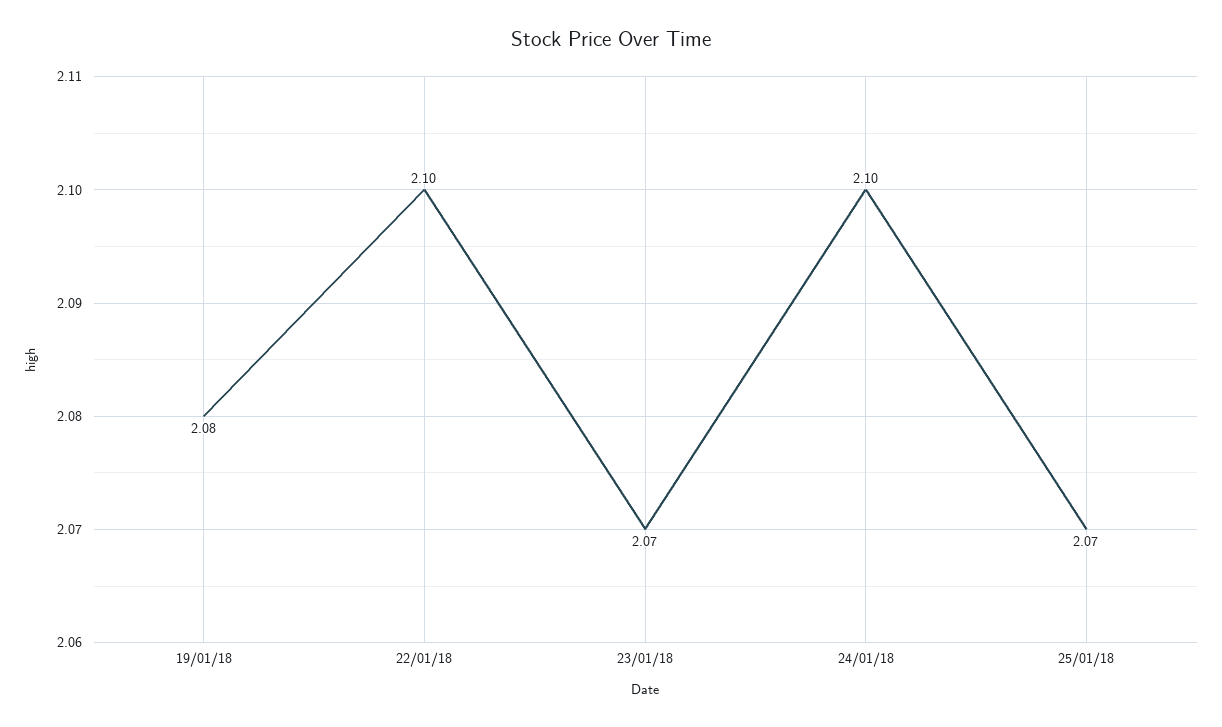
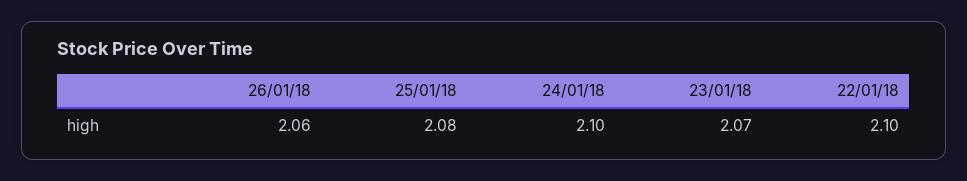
19/01/18: 2.08 -> none
25/01/18: 2.07 -> 2.08
26/01/18: none -> 2.06

